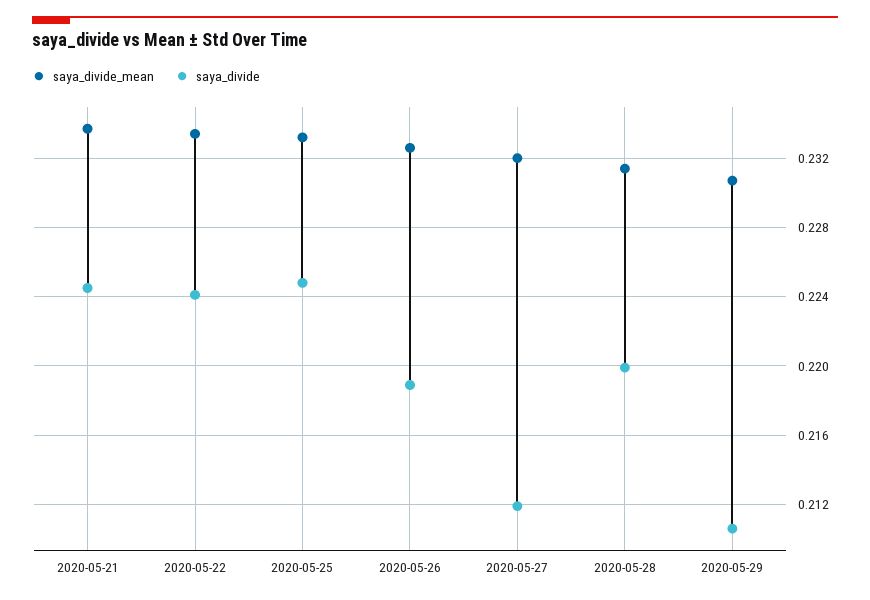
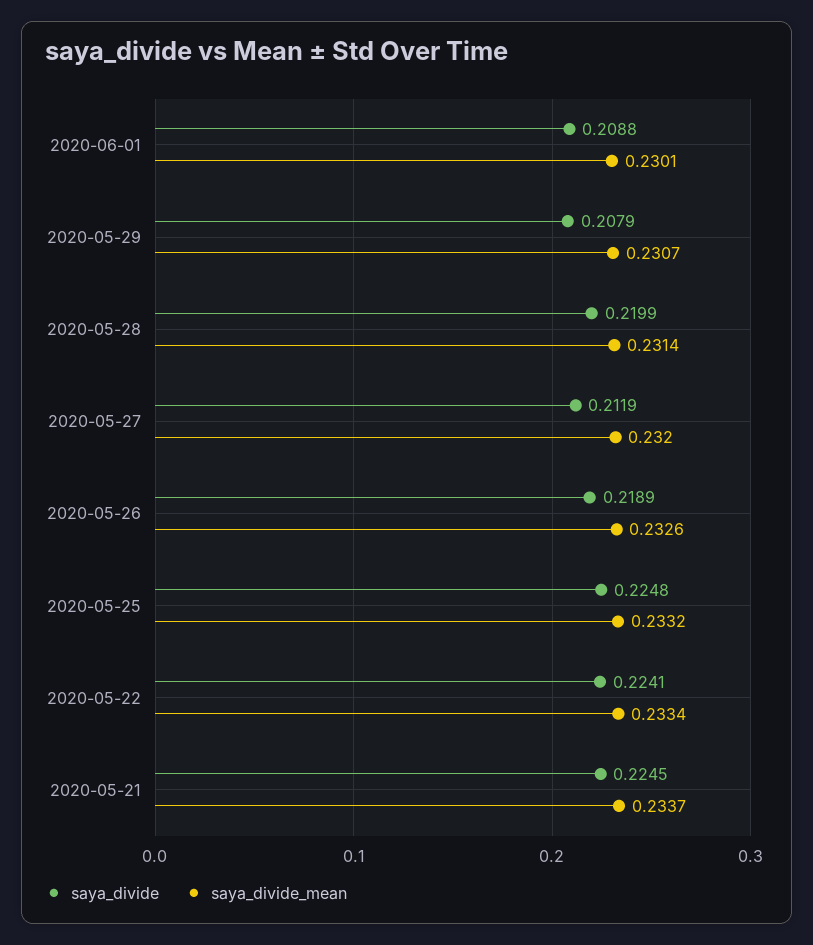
saya_divide, 2020-05-29: 0.2105 -> 0.2079
saya_divide, 2020-06-01: none -> 0.2088
saya_divide_mean, 2020-06-01: none -> 0.2301

